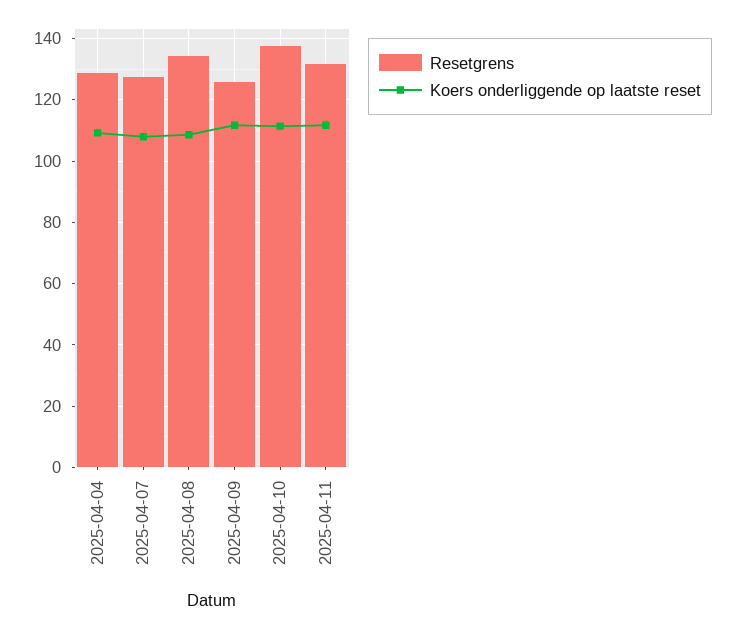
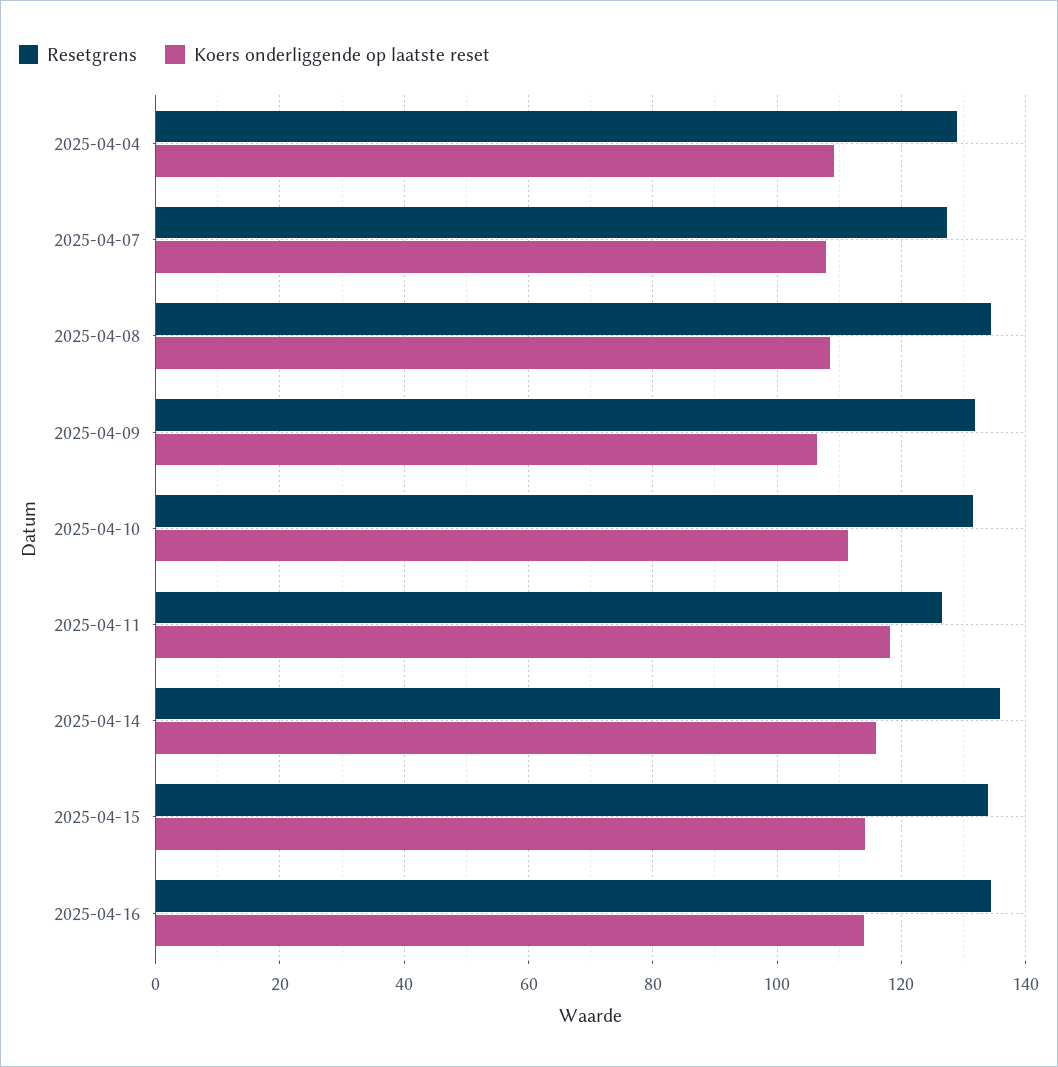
Resetgrens, 2025-04-09: 126 -> 132
Koers onderliggende op laatste reset, 2025-04-09: 112 -> 106
Resetgrens, 2025-04-10: 138 -> 132
Resetgrens, 2025-04-11: 132 -> 126
Koers onderliggende op laatste reset, 2025-04-11: 112 -> 118
Resetgrens, 2025-04-14: none -> 136
Koers onderliggende op laatste reset, 2025-04-14: none -> 116
Resetgrens, 2025-04-15: none -> 134
Koers onderliggende op laatste reset, 2025-04-15: none -> 114
Resetgrens, 2025-04-16: none -> 134
Koers onderliggende op laatste reset, 2025-04-16: none -> 114

